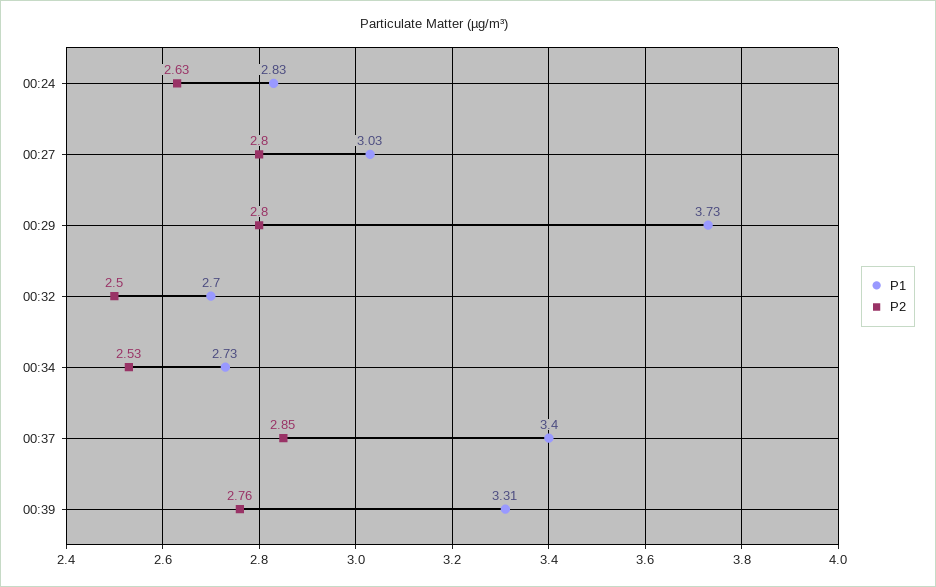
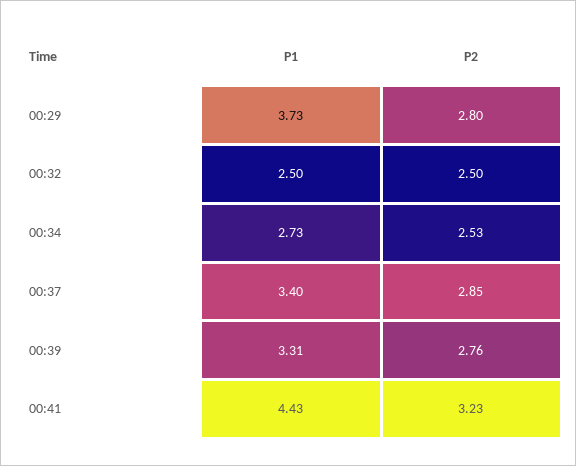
P1, 00:24: 2.83 -> none
P2, 00:24: 2.63 -> none
P1, 00:27: 3.03 -> none
P2, 00:27: 2.8 -> none
P1, 00:32: 2.7 -> 2.5
P1, 00:41: none -> 4.43
P2, 00:41: none -> 3.23

